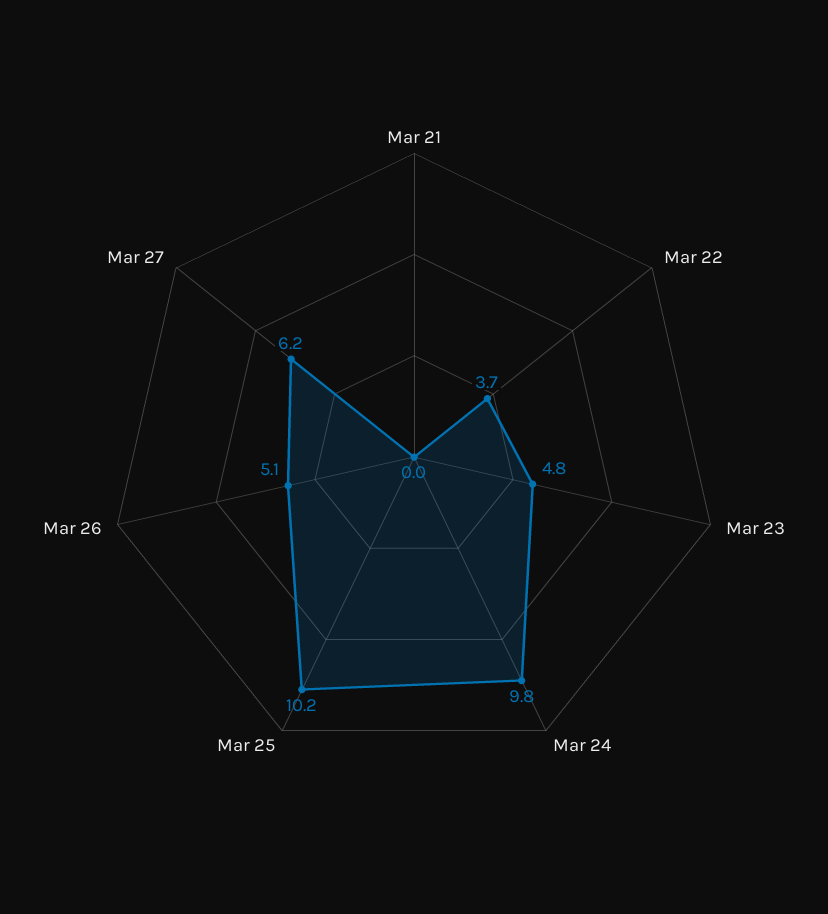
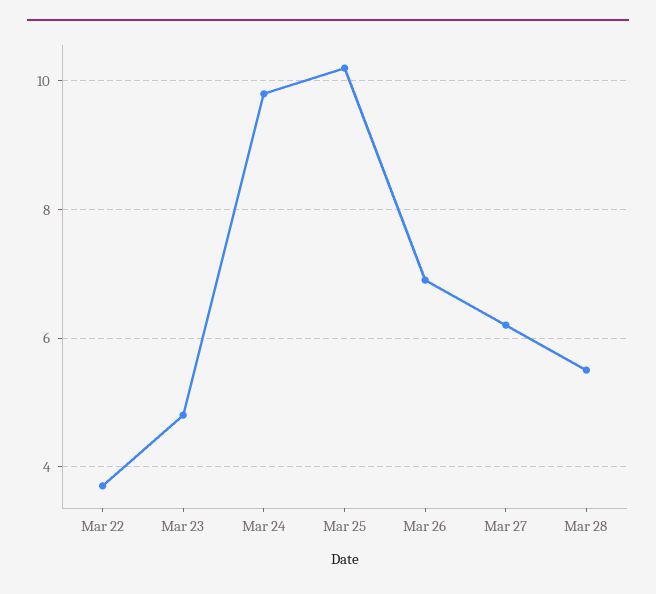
Mar 21: 0 -> none
Mar 26: 5.1 -> 7
Mar 28: none -> 5.5

